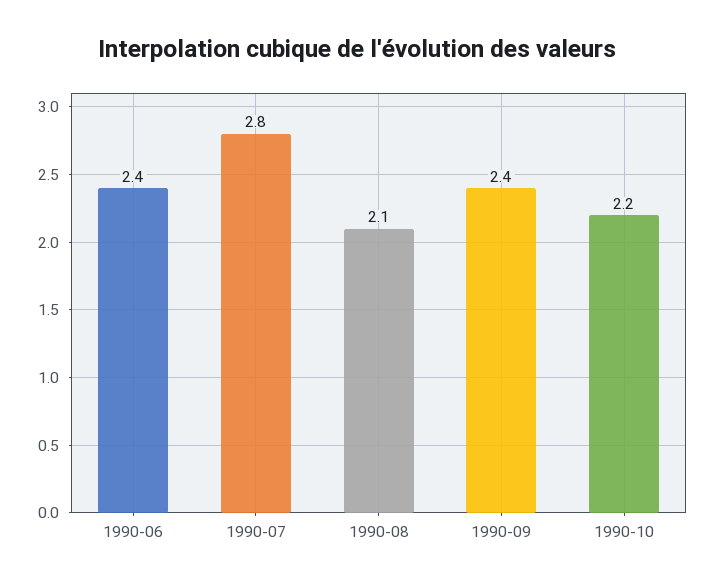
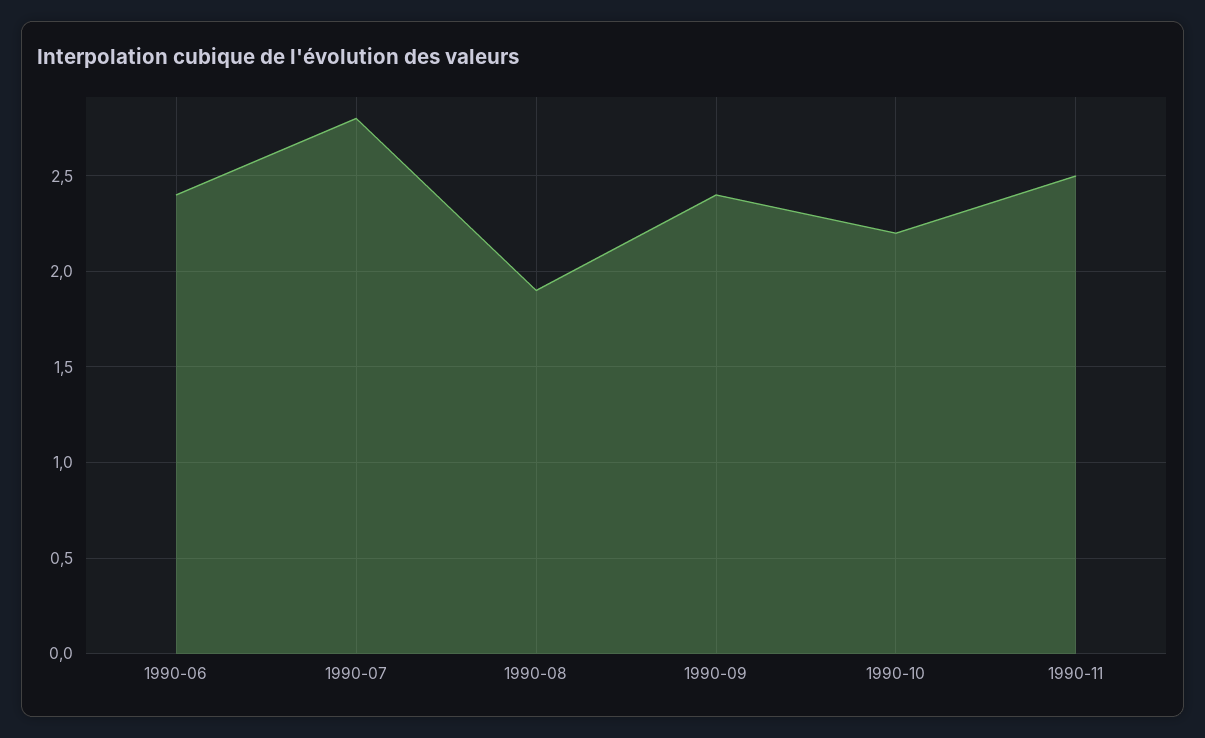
1990-08: 2.1 -> 1.9
1990-11: none -> 2.5

